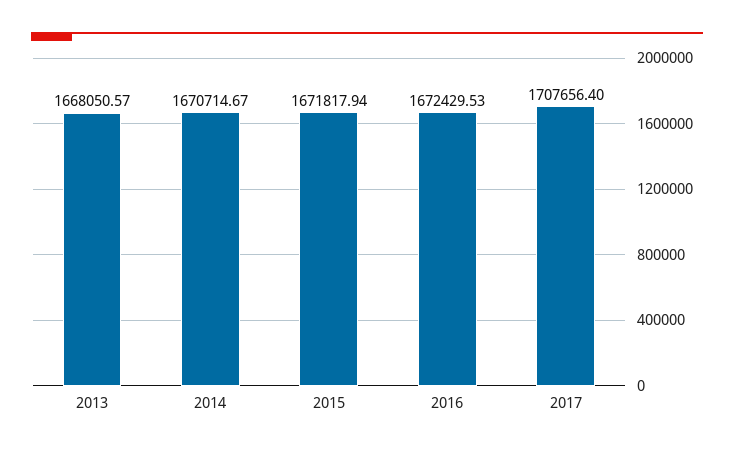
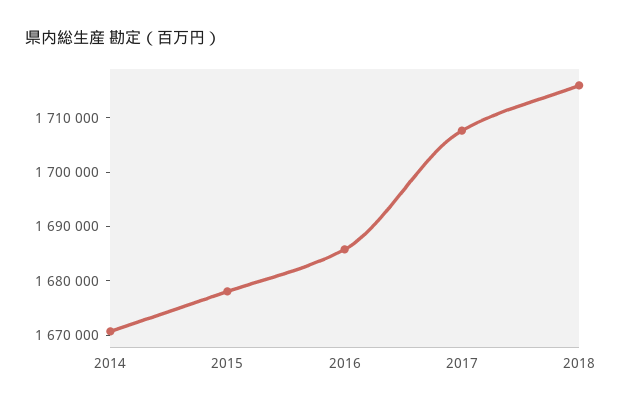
2013: 1668050.57 -> none
2015: 1671817.94 -> 1678000
2016: 1672429.53 -> 1686000
2018: none -> 1716000

